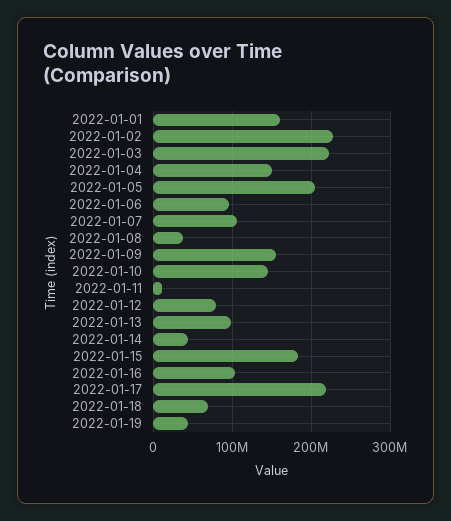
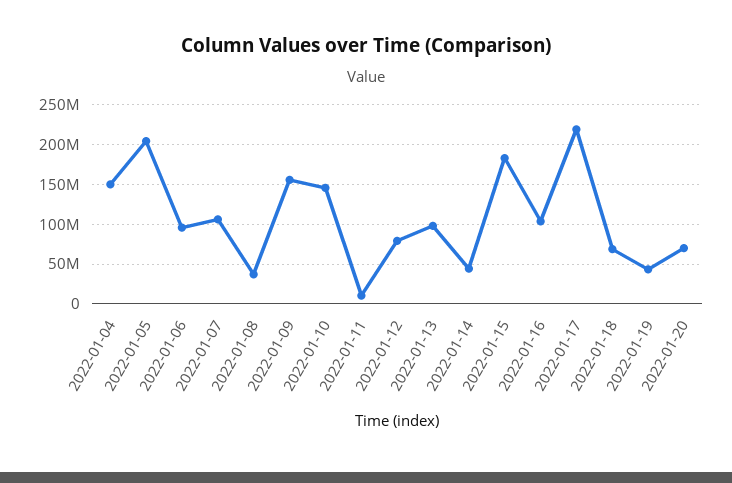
2022-01-01: 160000000 -> none
2022-01-02: 230000000 -> none
2022-01-03: 220000000 -> none
2022-01-20: none -> 70000000

